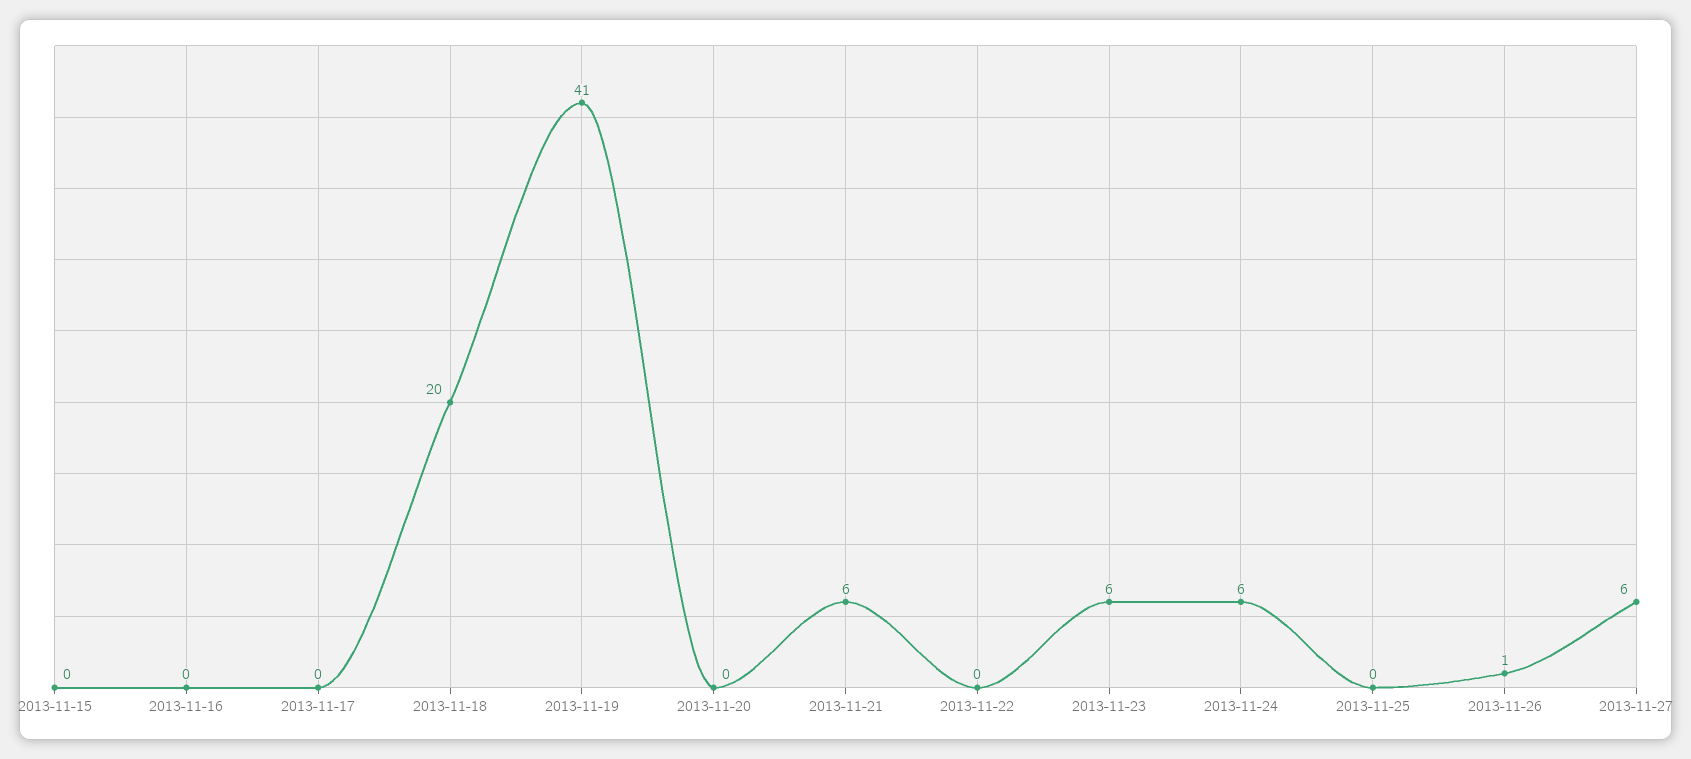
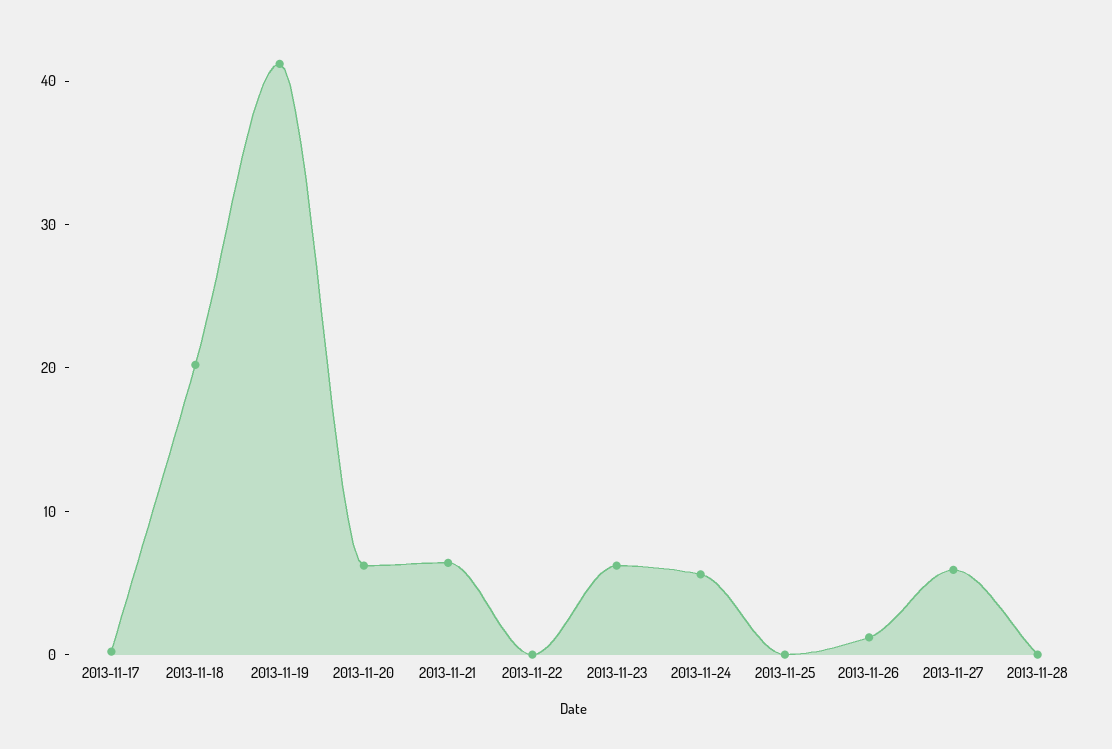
2013-11-15: 0 -> none
2013-11-16: 0 -> none
2013-11-20: 0 -> 6
2013-11-28: none -> 0

